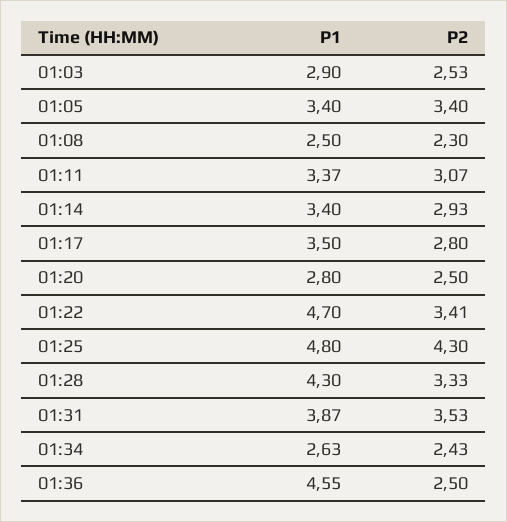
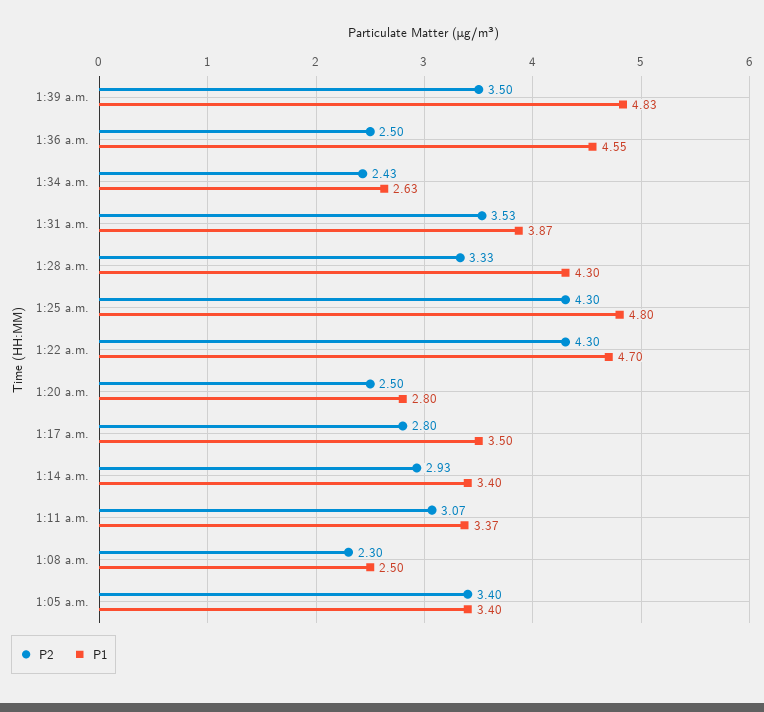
P1, 01:03: 2.9 -> none
P2, 01:03: 2.53 -> none
P2, 01:22: 3.41 -> 4.3
P2, 1:39 a.m.: none -> 3.5
P1, 1:39 a.m.: none -> 4.83

